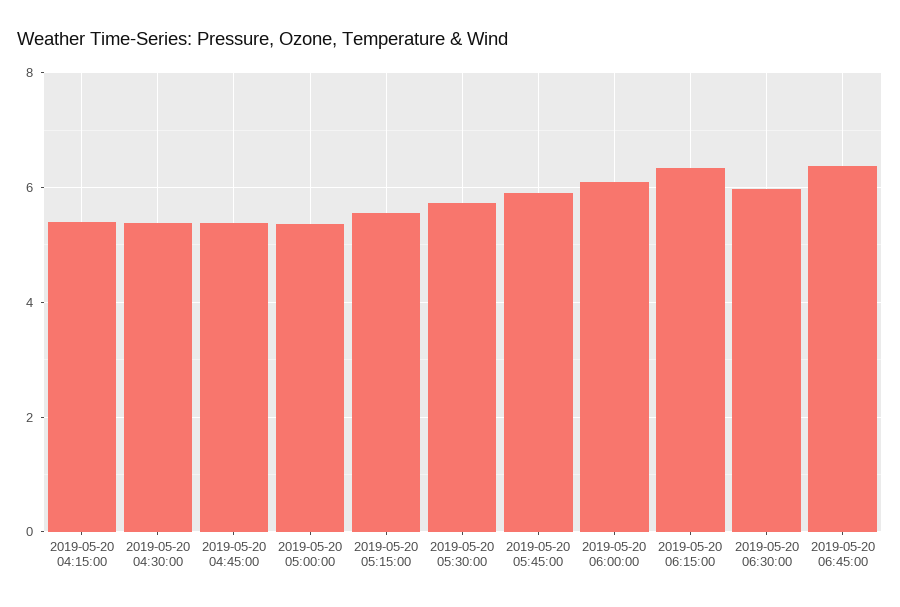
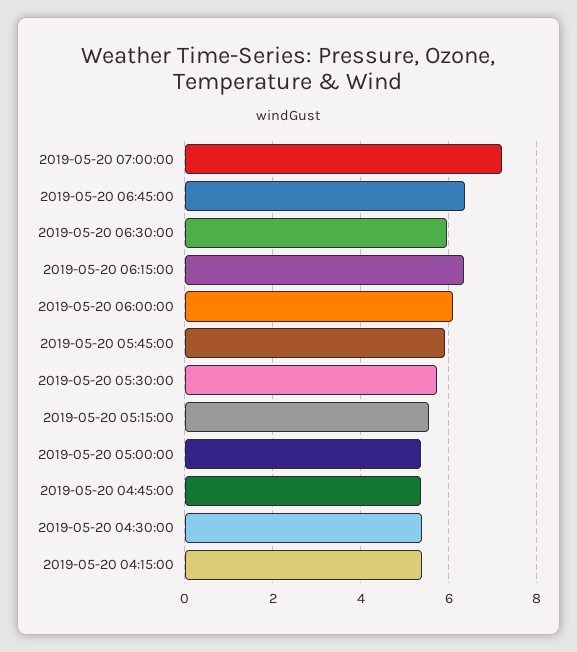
2019-05-20 07:00:00: none -> 7.2

